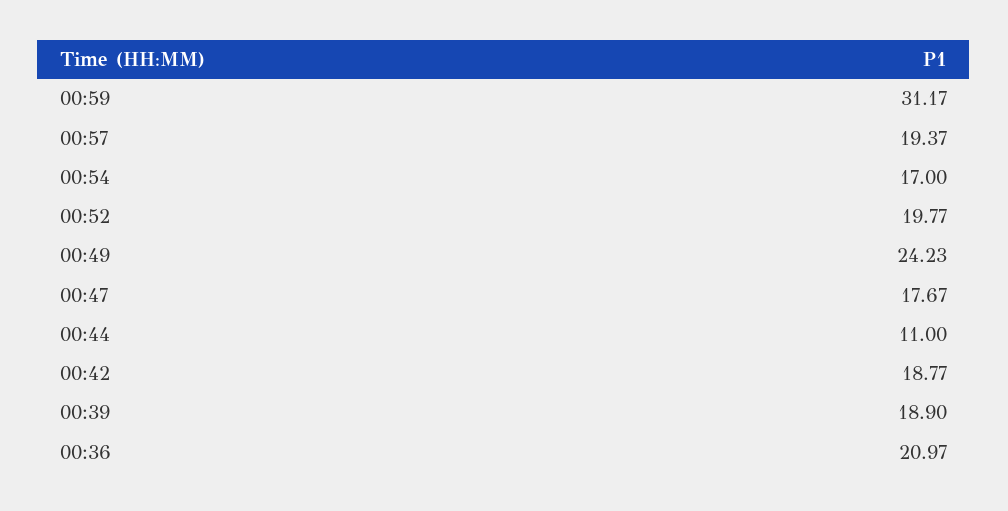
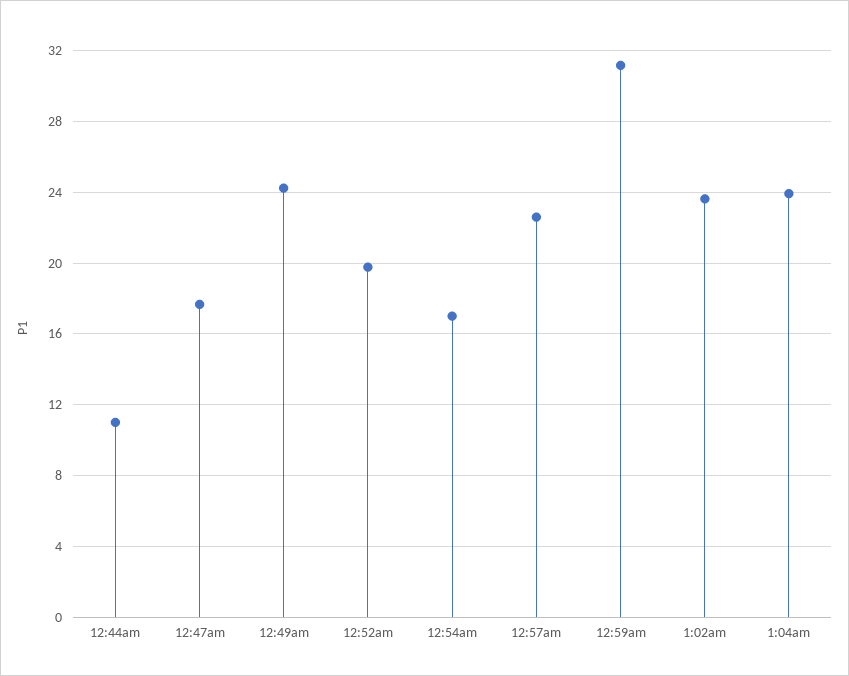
00:57: 19.37 -> 22.5
00:42: 18.77 -> none
00:39: 18.9 -> none
00:36: 20.97 -> none
1:02am: none -> 23.5
1:04am: none -> 24

